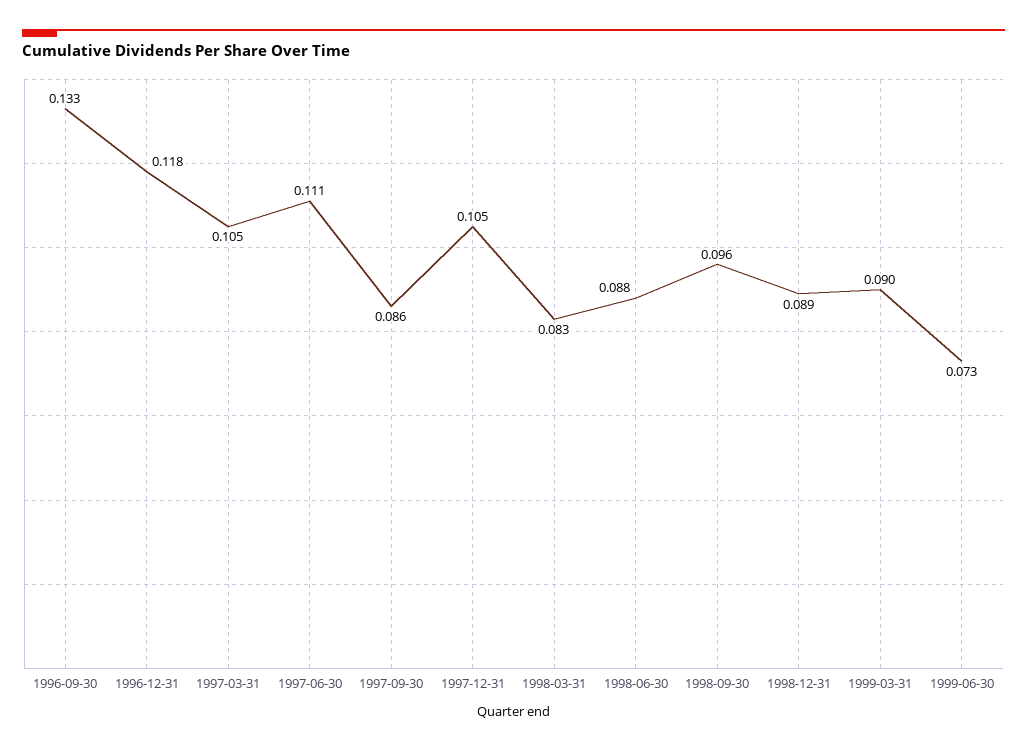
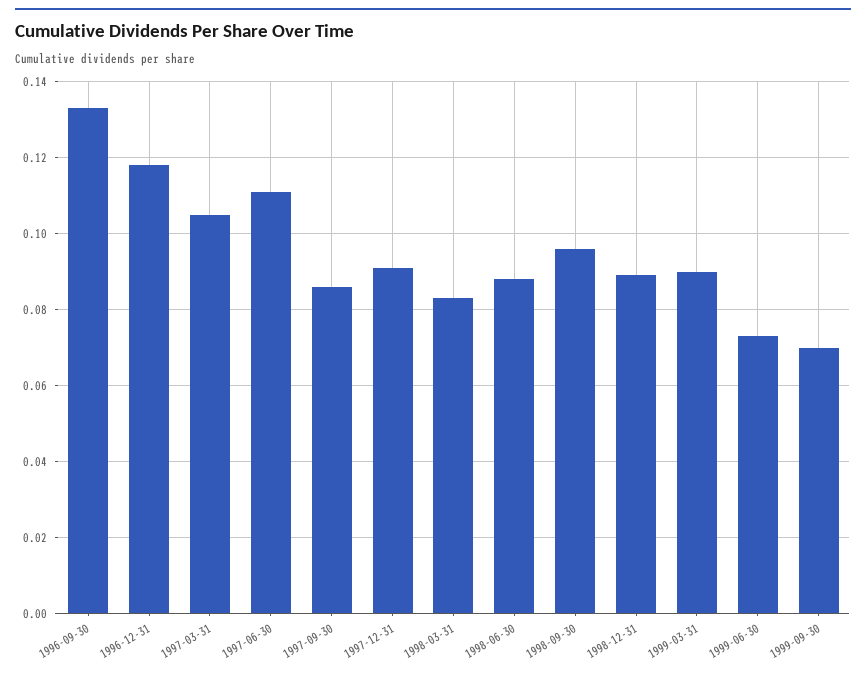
1997-12-31: 0.105 -> 0.09
1999-09-30: none -> 0.07

